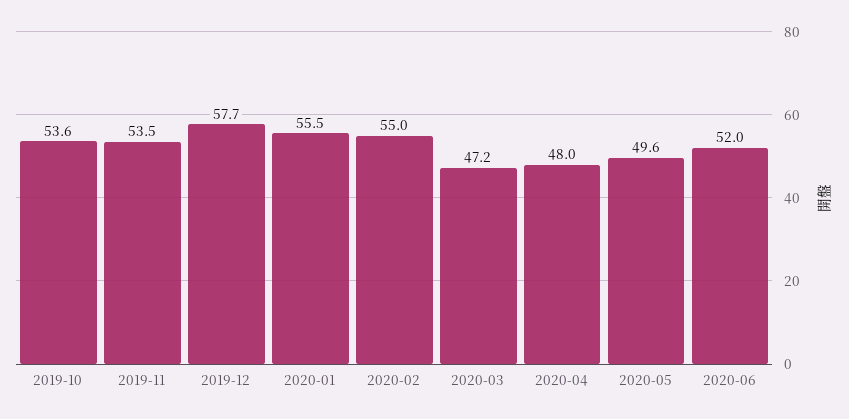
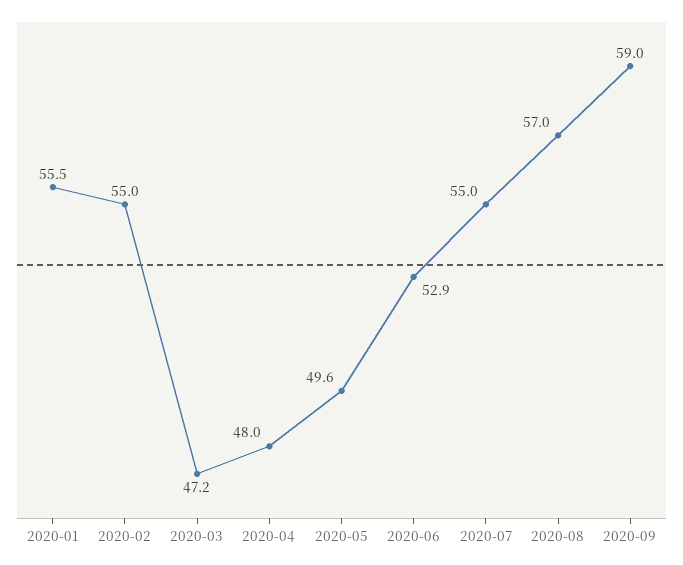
2019-10: 53.6 -> none
2019-11: 53.5 -> none
2019-12: 57.7 -> none
2020-06: 52 -> 52.9
2020-07: none -> 55
2020-08: none -> 57
2020-09: none -> 59

